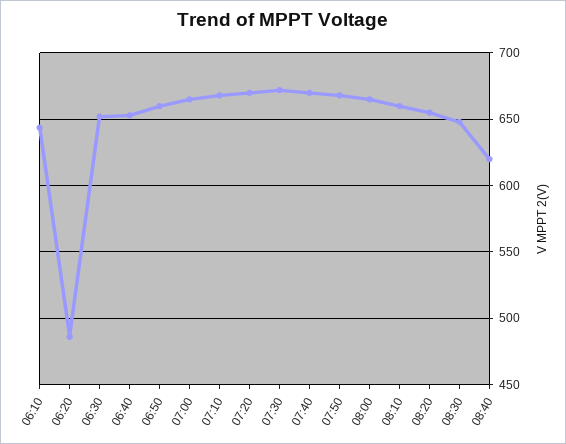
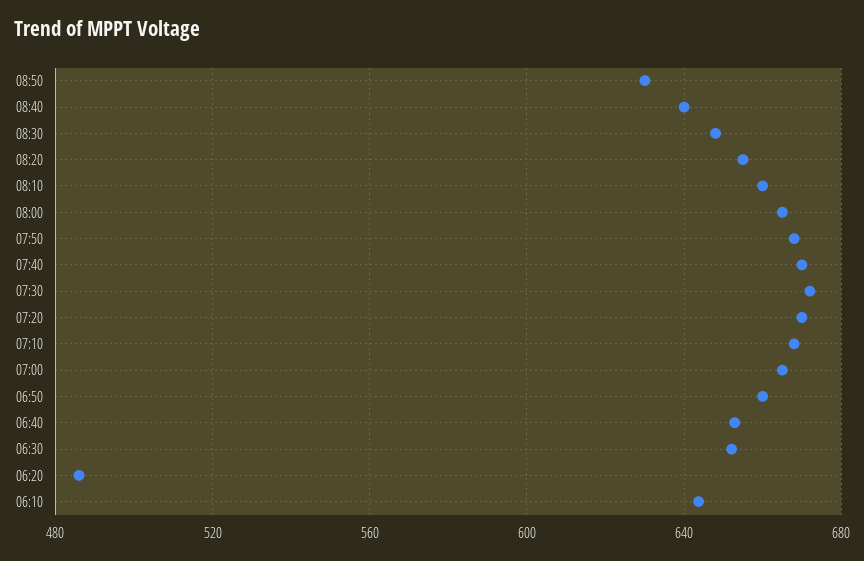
08:40: 620 -> 640
08:50: none -> 630

